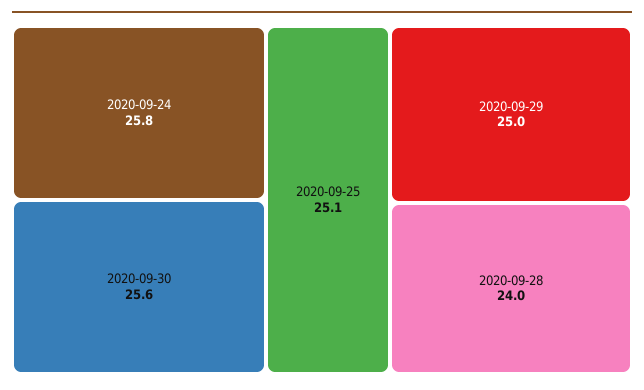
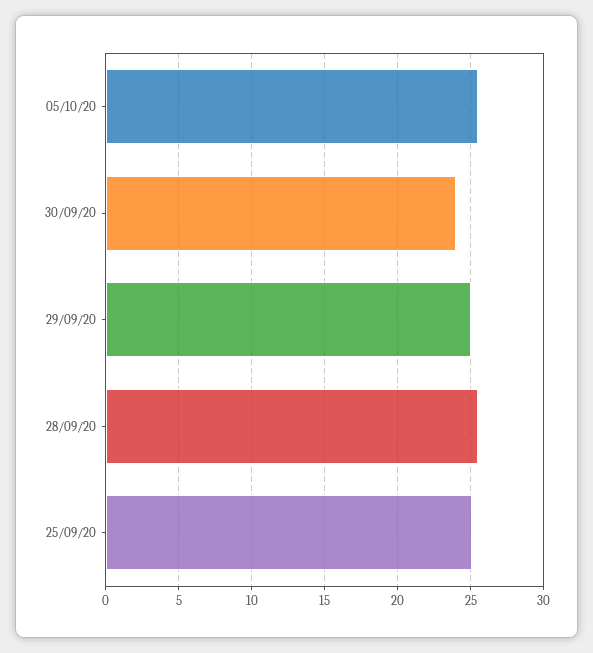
2020-09-24: 25.8 -> none
2020-09-30: 25.6 -> 24
2020-09-28: 24 -> 25.5
05/10/20: none -> 25.5

